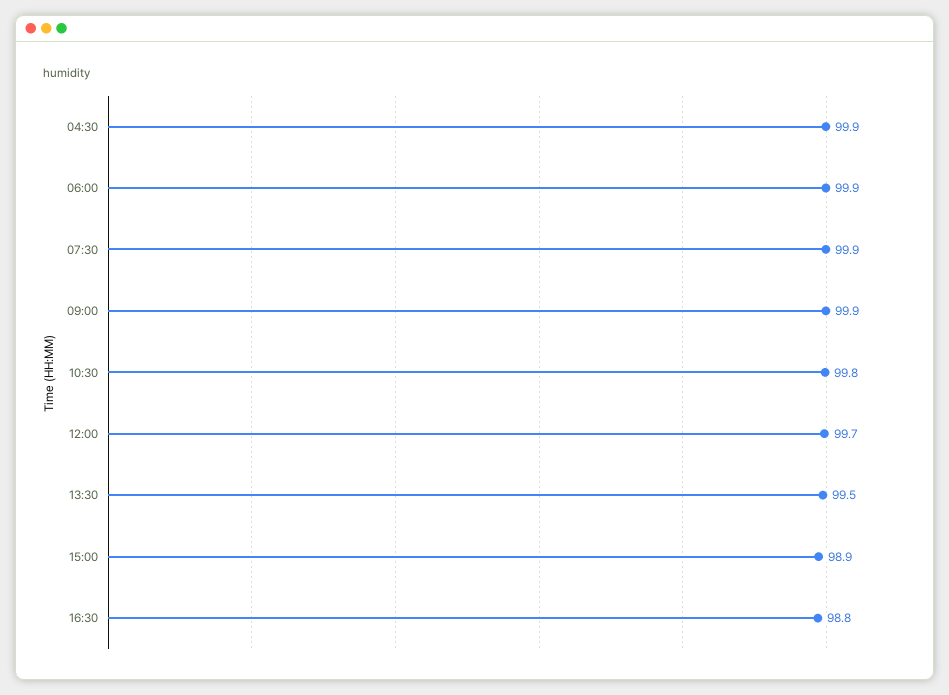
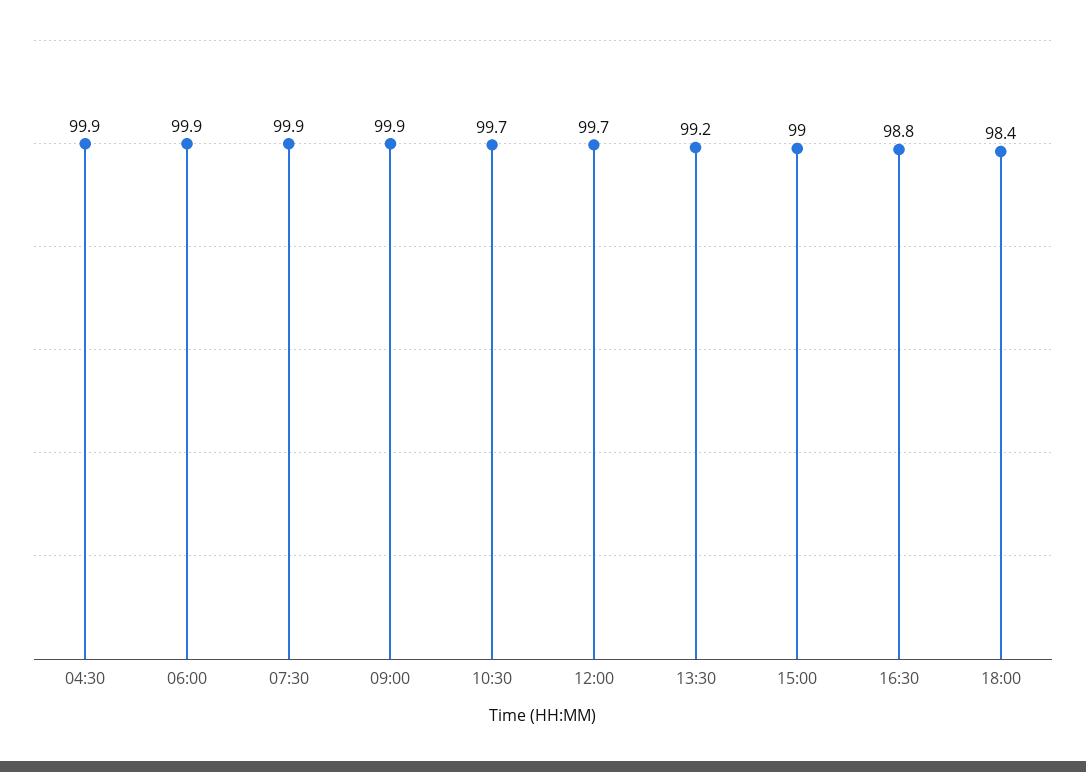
10:30: 99.8 -> 99.7
13:30: 99.5 -> 99.2
15:00: 98.9 -> 99
18:00: none -> 98.4

